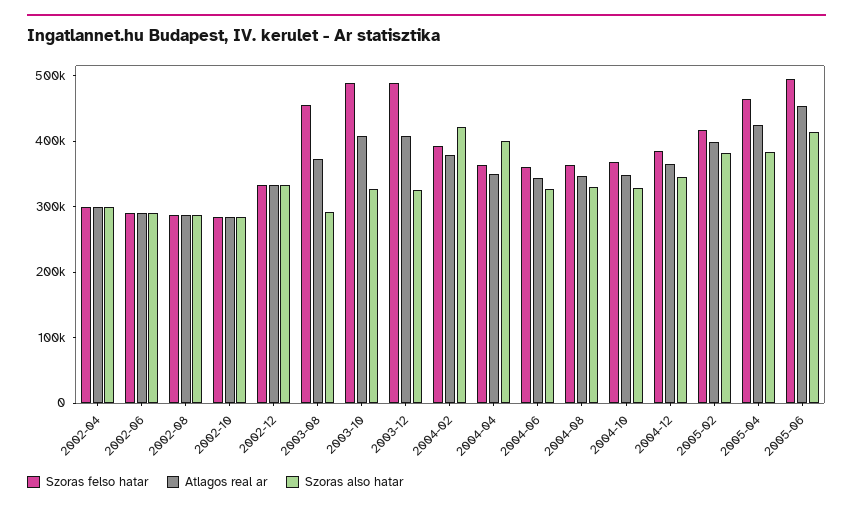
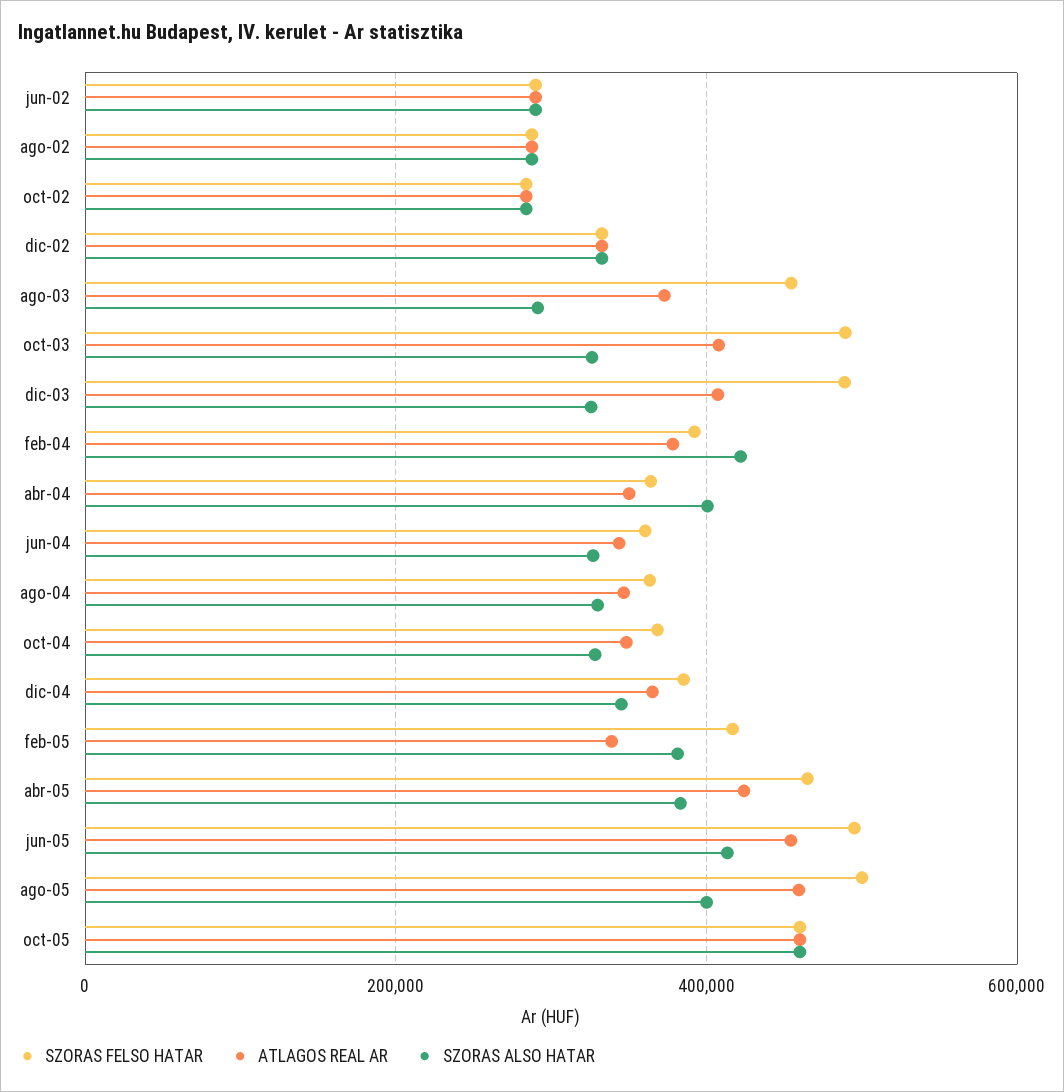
Szoras felso hatar, 2002-04: 300000 -> none
Atlagos real ar, 2002-04: 300000 -> none
Szoras also hatar, 2002-04: 300000 -> none
Atlagos real ar, 2005-02: 400000 -> 340000
Szoras felso hatar, ago-05: none -> 500000
Atlagos real ar, ago-05: none -> 460000
Szoras also hatar, ago-05: none -> 400000
Szoras felso hatar, oct-05: none -> 460000
Atlagos real ar, oct-05: none -> 460000
Szoras also hatar, oct-05: none -> 460000

